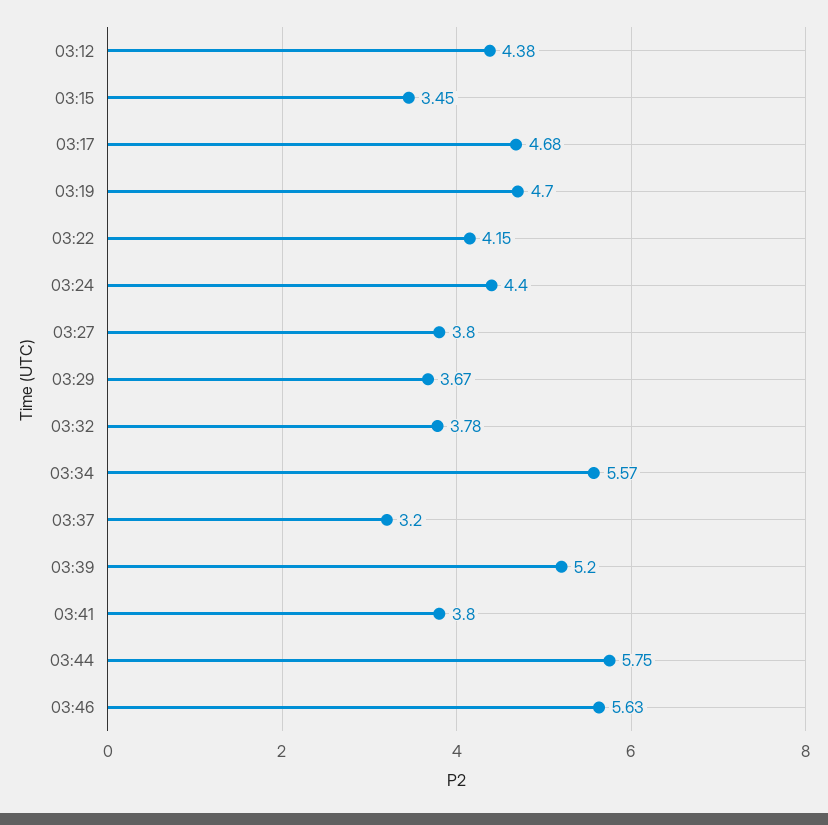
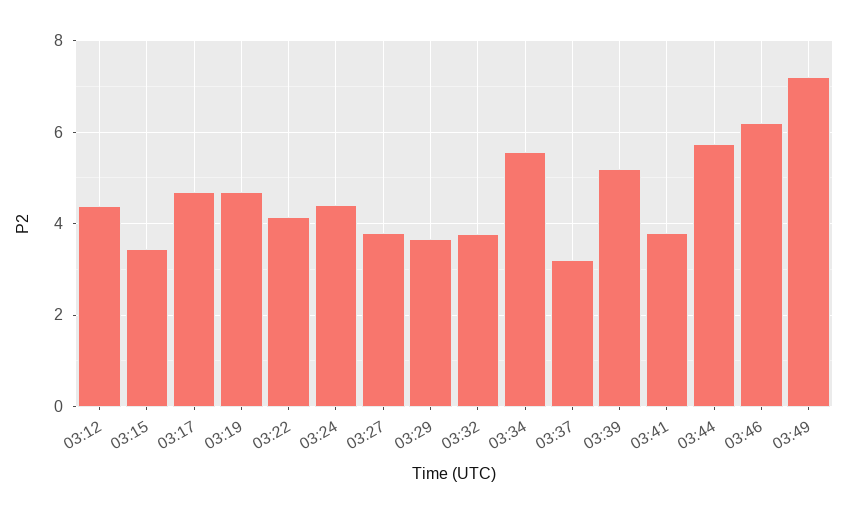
03:46: 5.63 -> 6.2
03:49: none -> 7.2

